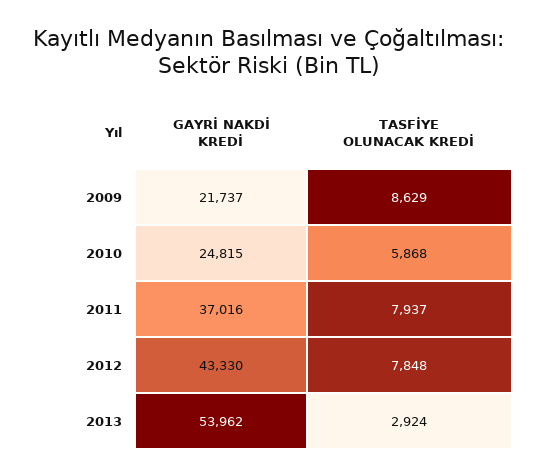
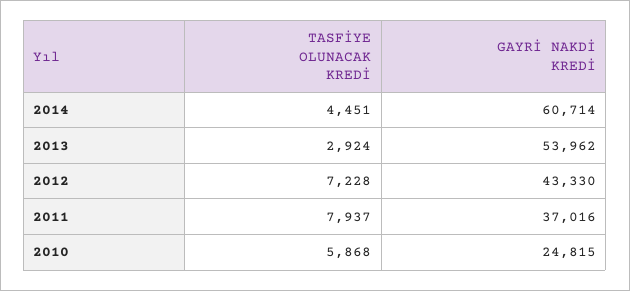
GAYRİ NAKDİ KREDİ, 2009: 21737 -> none
TASFİYE OLUNACAK KREDİ, 2009: 8629 -> none
TASFİYE OLUNACAK KREDİ, 2012: 7848 -> 7228
TASFİYE OLUNACAK KREDİ, 2014: none -> 4451
GAYRİ NAKDİ KREDİ, 2014: none -> 60714

